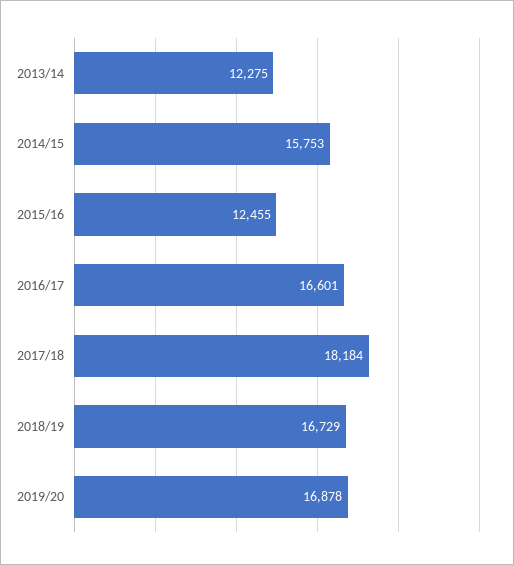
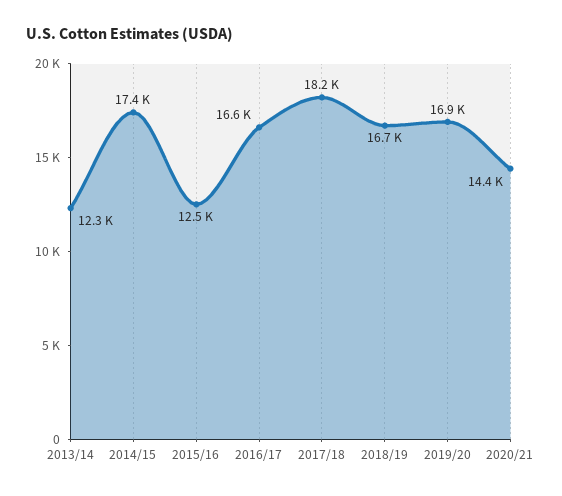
2014/15: 15753 -> 17400
2020/21: none -> 14400

